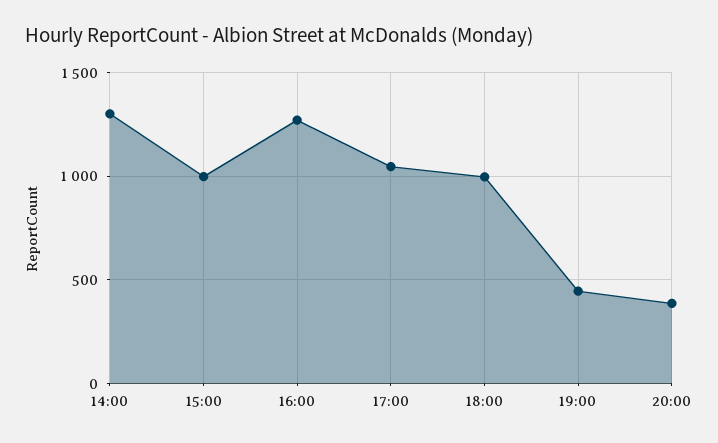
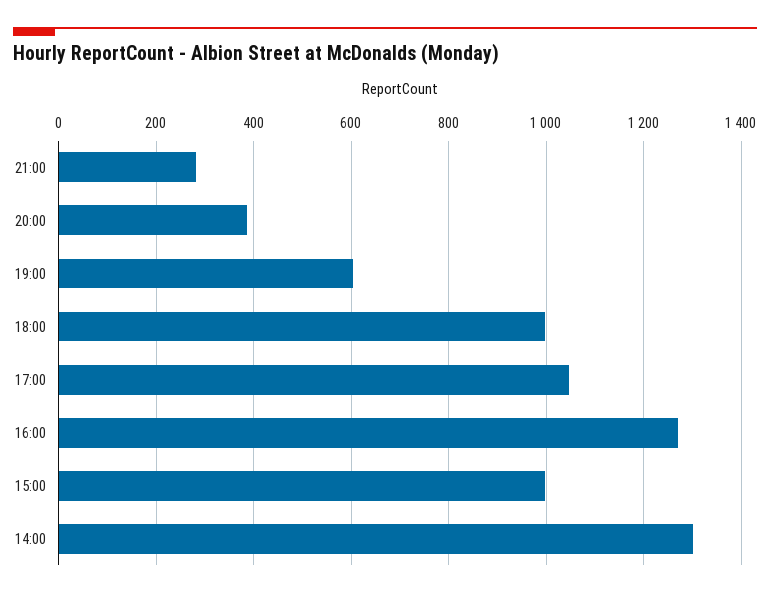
19:00: 450 -> 600
21:00: none -> 280

